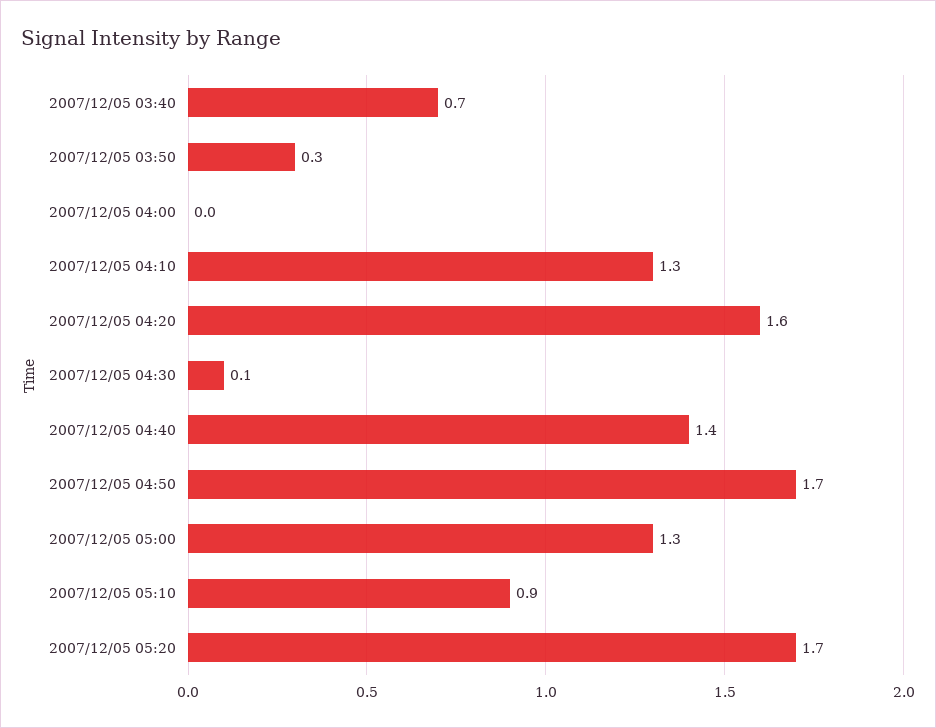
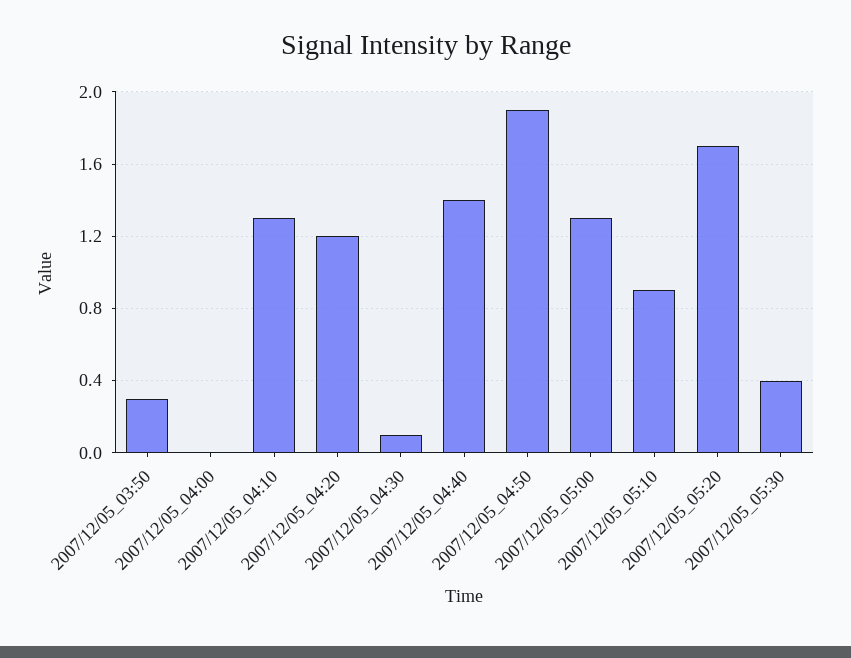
2007/12/05 03:40: 0.7 -> none
2007/12/05 04:20: 1.6 -> 1.2
2007/12/05 04:50: 1.7 -> 1.9
2007/12/05_05:30: none -> 0.4

